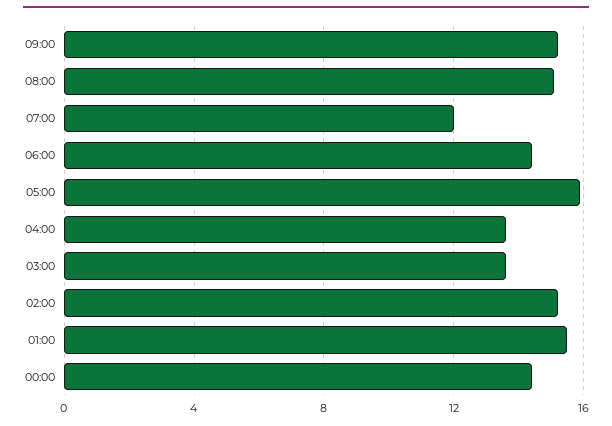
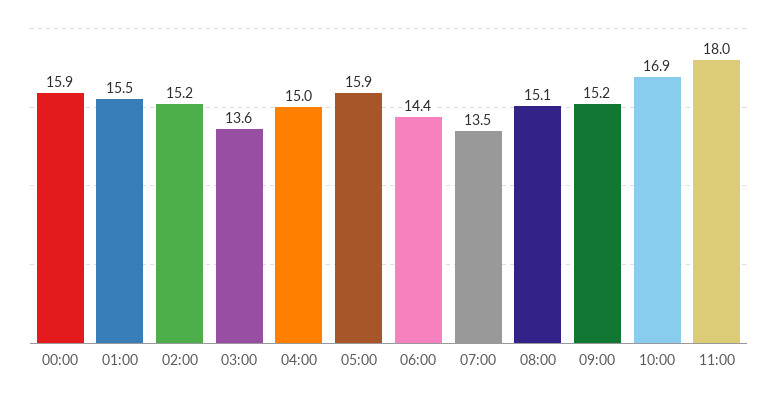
07:00: 12 -> 13.5
04:00: 13.5 -> 15
00:00: 14.5 -> 15.9
10:00: none -> 16.9
11:00: none -> 18

